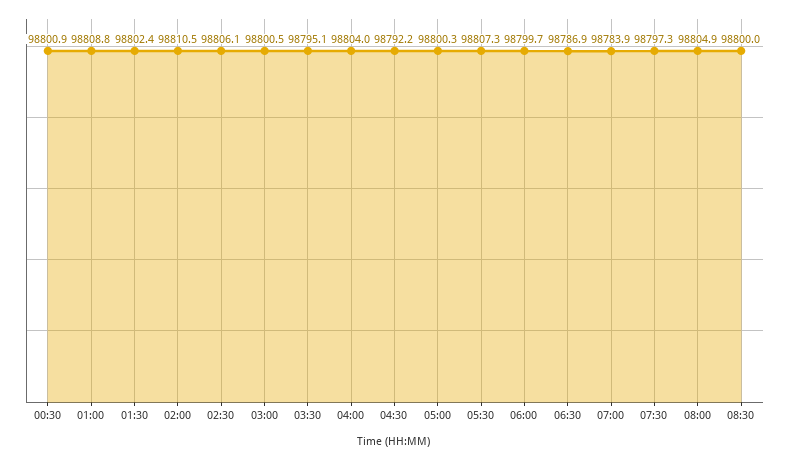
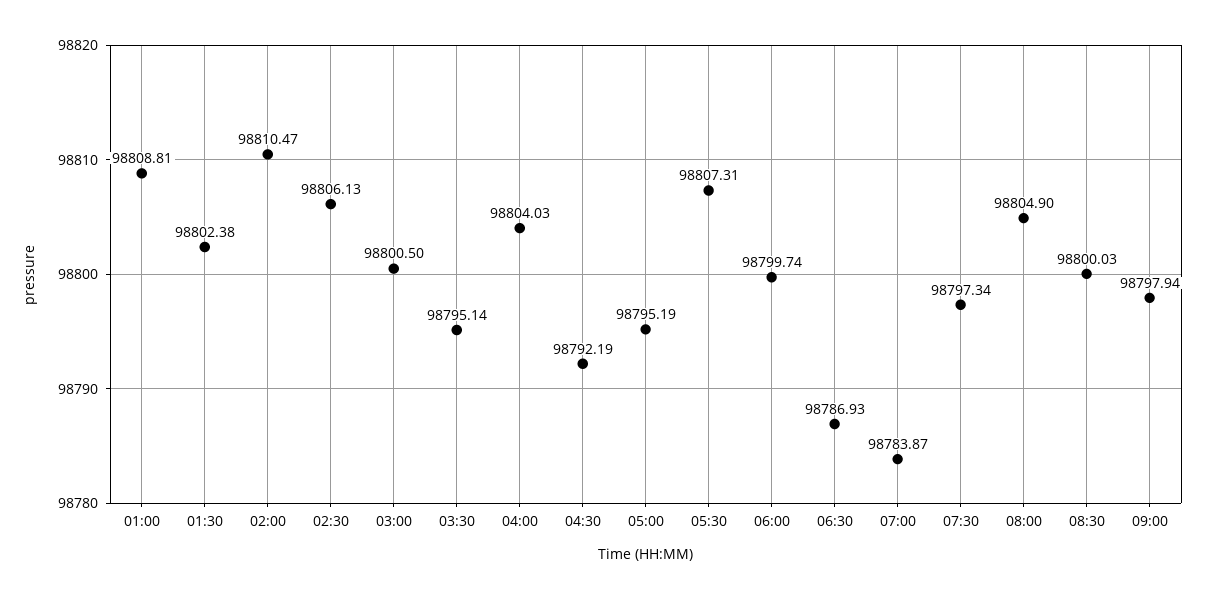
00:30: 98800.9 -> none
05:00: 98800.3 -> 98795.19
09:00: none -> 98797.94

